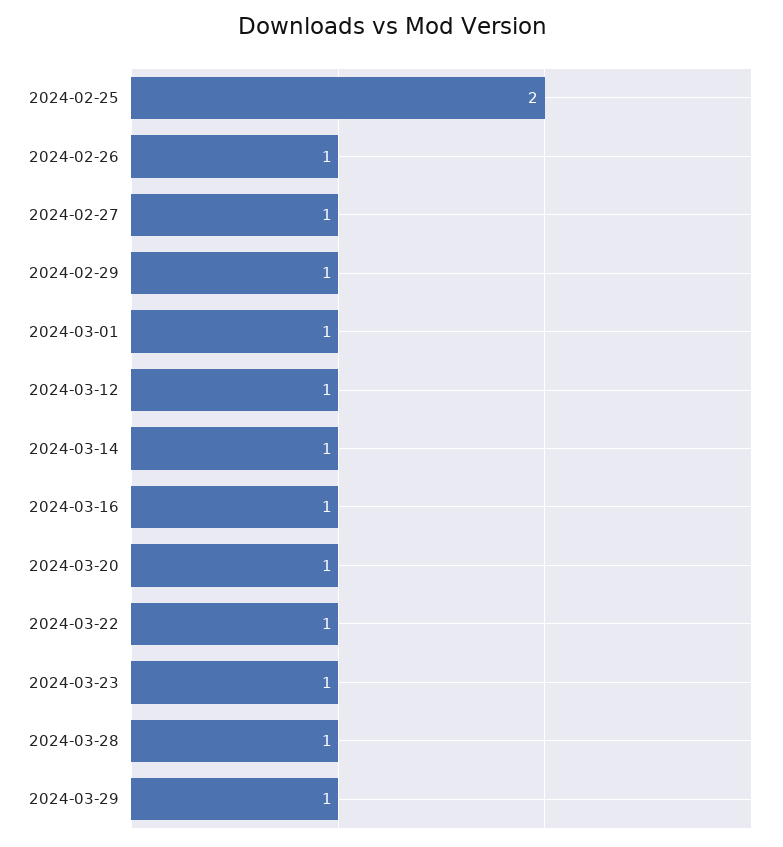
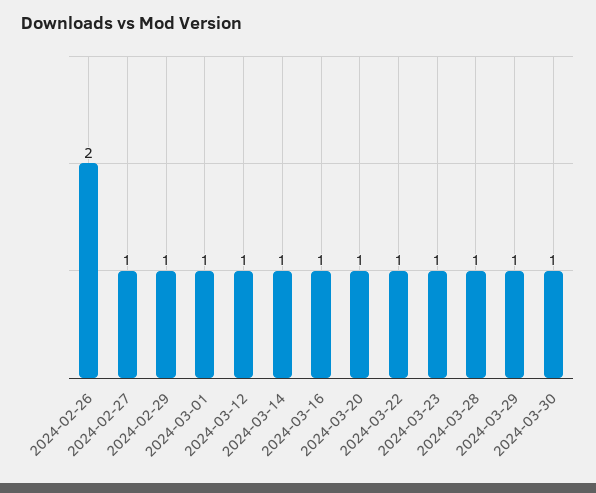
2024-02-25: 2 -> none
2024-02-26: 1 -> 2
2024-03-30: none -> 1

